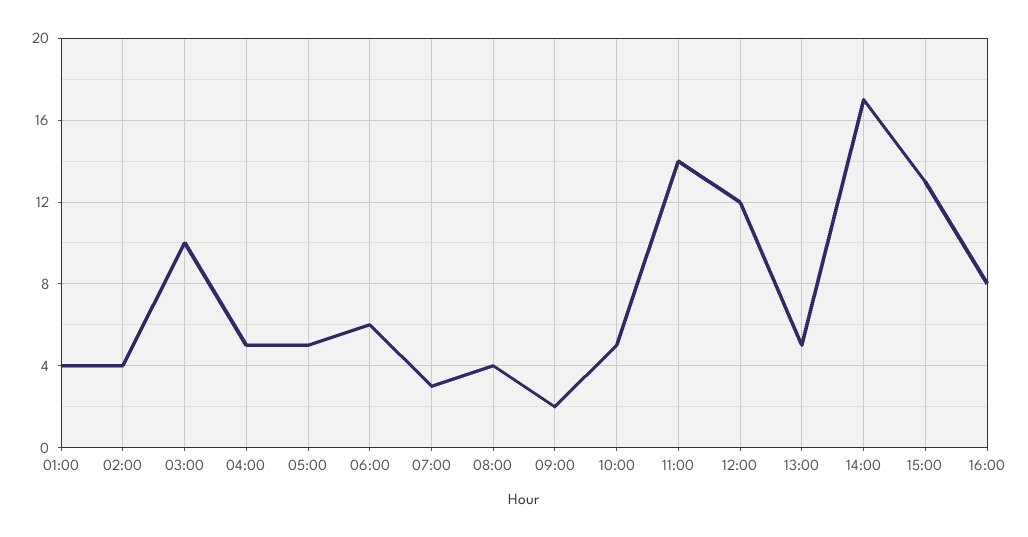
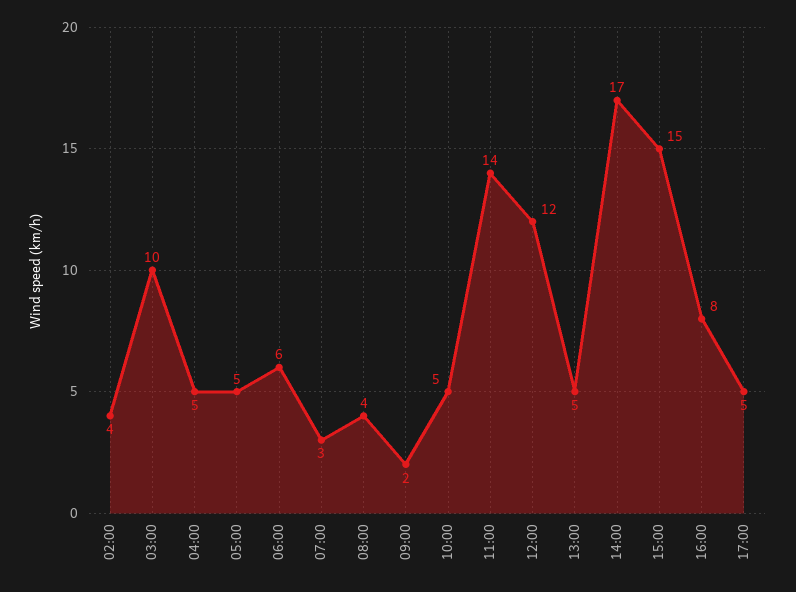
01:00: 4 -> none
15:00: 13 -> 15
17:00: none -> 5

